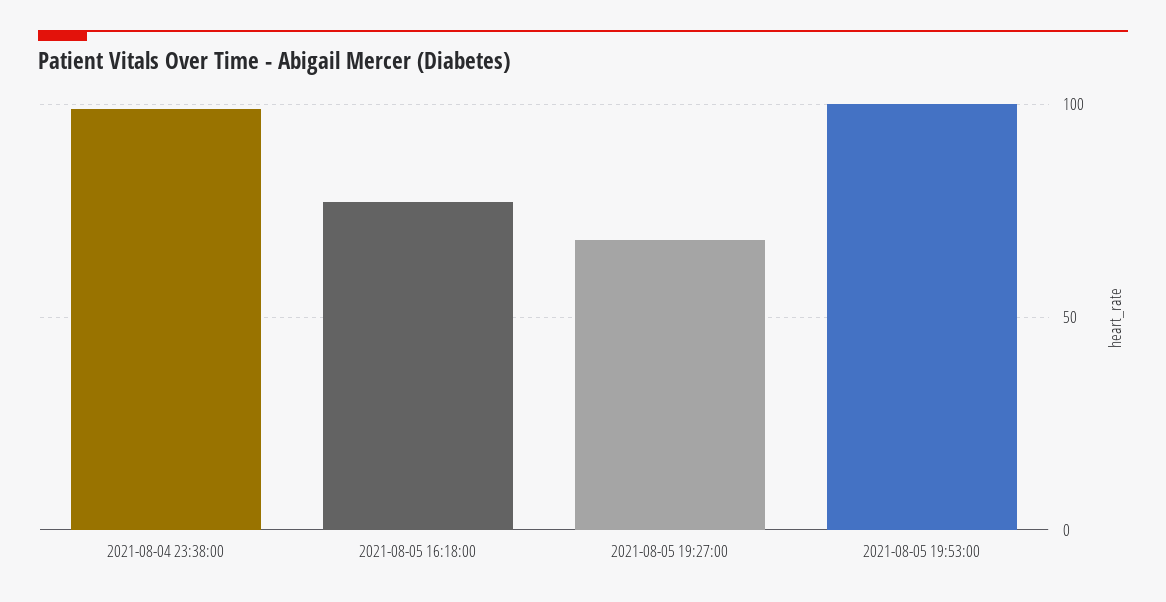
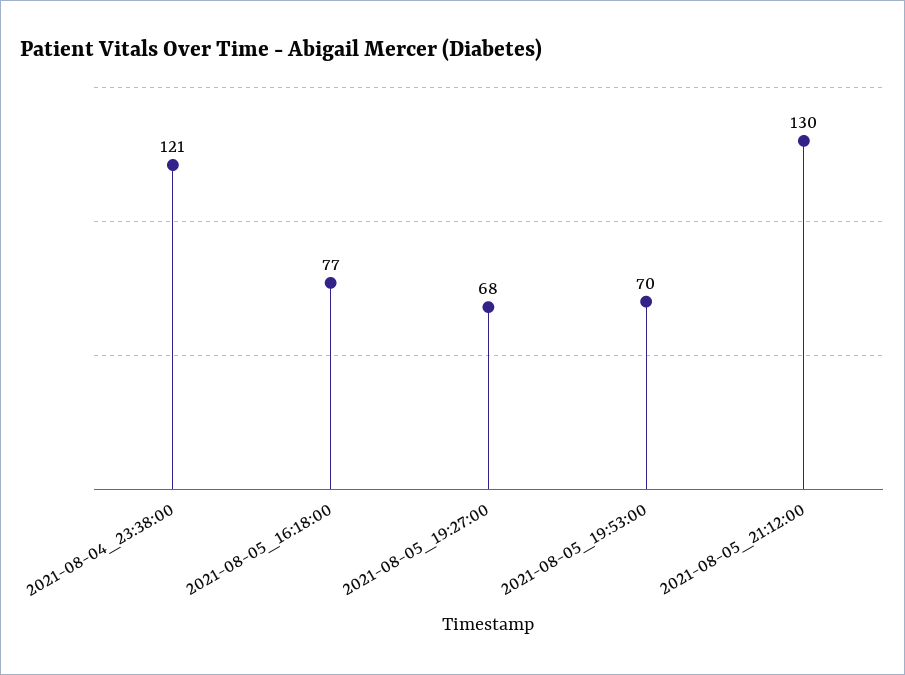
2021-08-04 23:38:00: 100 -> 121
2021-08-05 19:53:00: 100 -> 70
2021-08-05_21:12:00: none -> 130

